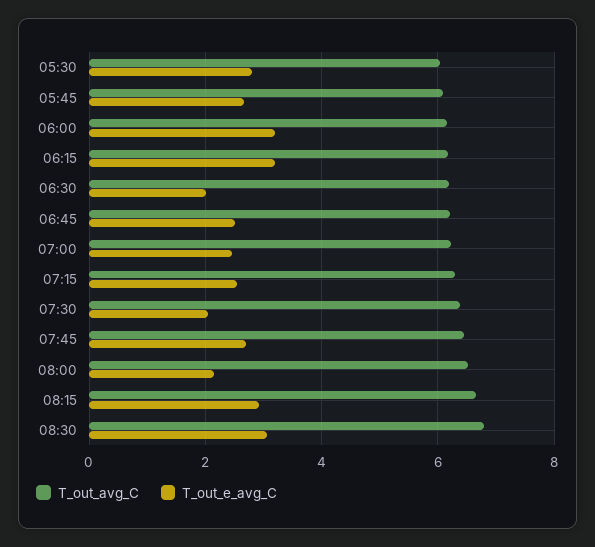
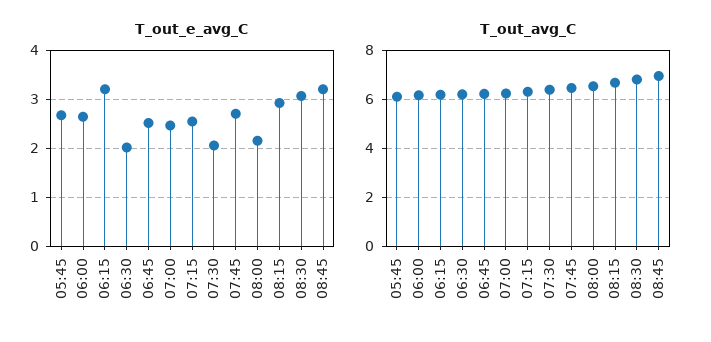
T_out_avg_C, 05:30: 6 -> none
T_out_e_avg_C, 05:30: 2.8 -> none
T_out_e_avg_C, 06:00: 3.2 -> 2.6
T_out_e_avg_C, 08:45: none -> 3.2
T_out_avg_C, 08:45: none -> 7

